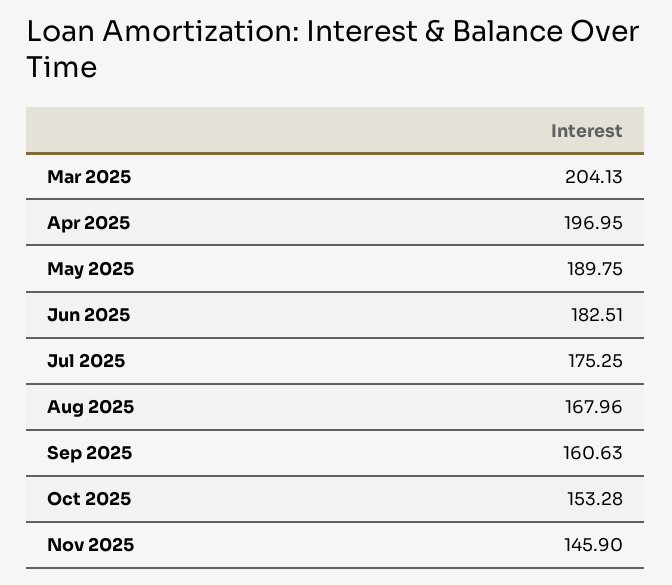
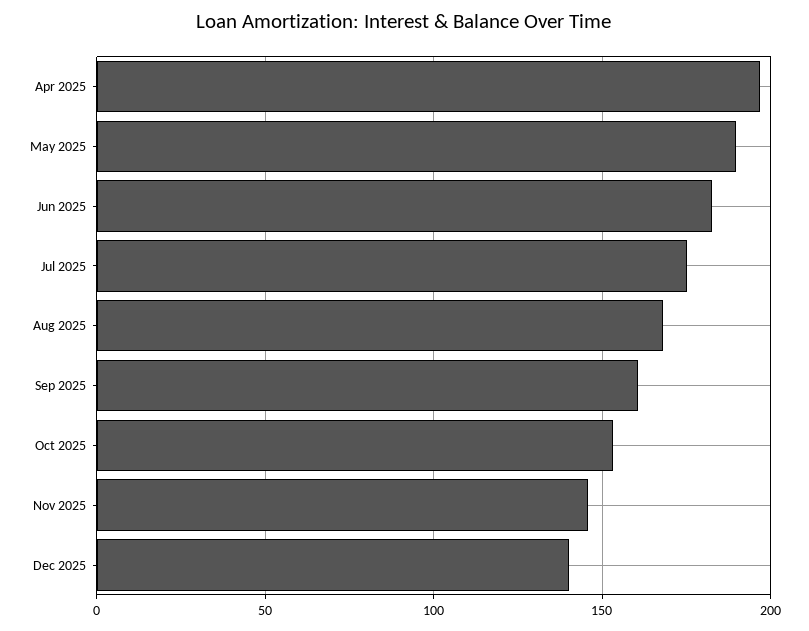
Mar 2025: 204.13 -> none
Dec 2025: none -> 140

